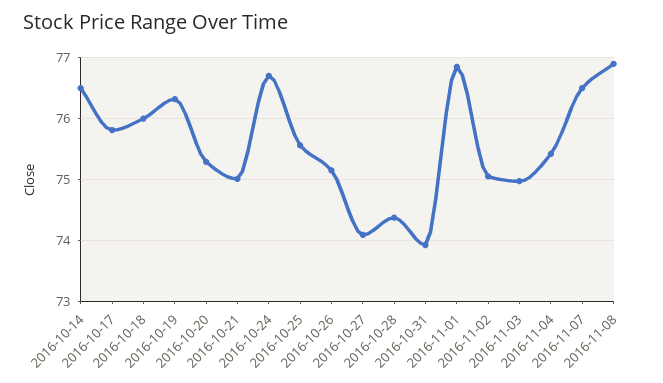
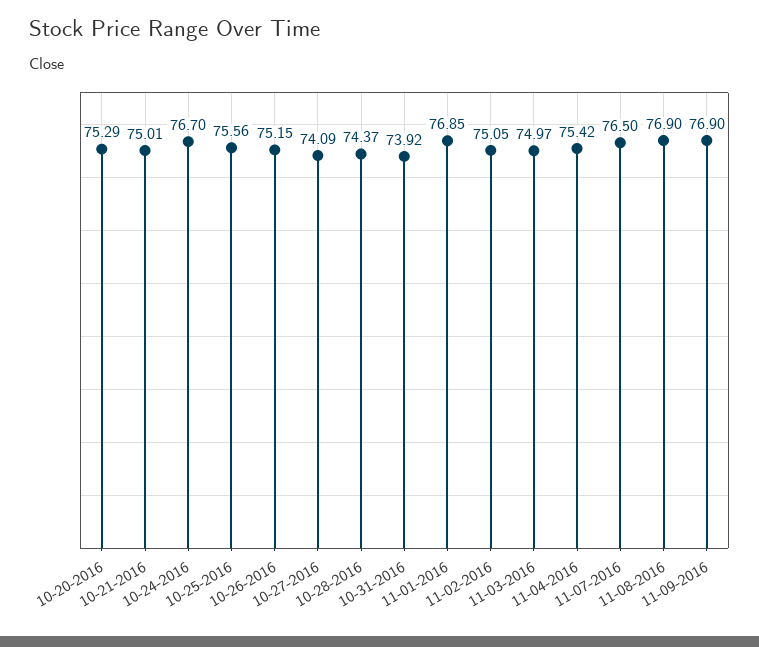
2016-10-14: 76.5 -> none
2016-10-17: 75.8 -> none
2016-10-18: 76 -> none
2016-10-19: 76.3 -> none
11-09-2016: none -> 76.9

